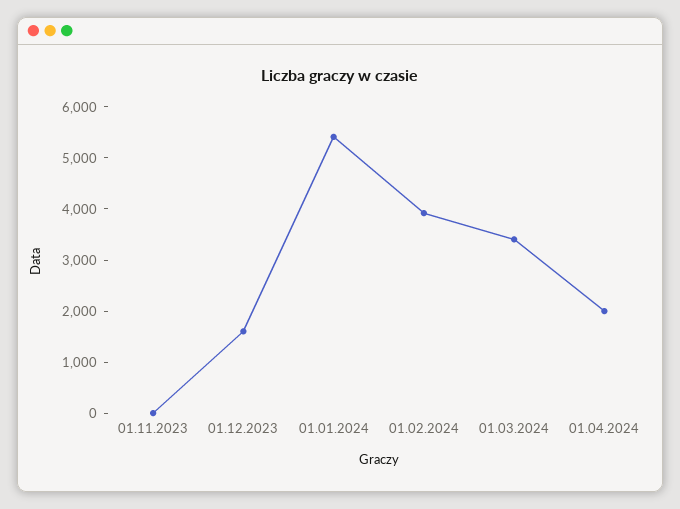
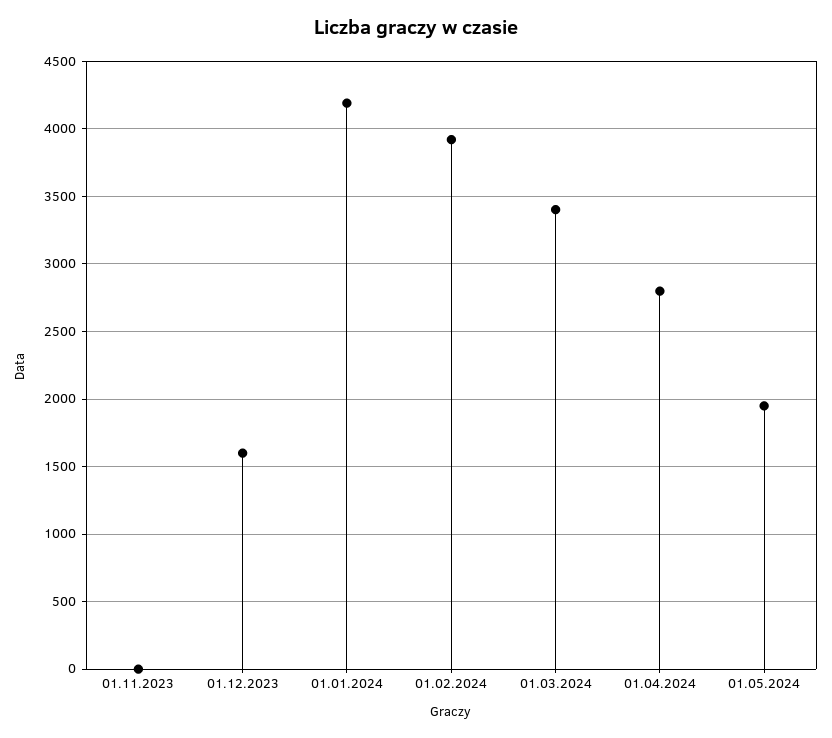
01.01.2024: 5400 -> 4200
01.04.2024: 2000 -> 2800
01.05.2024: none -> 1950

